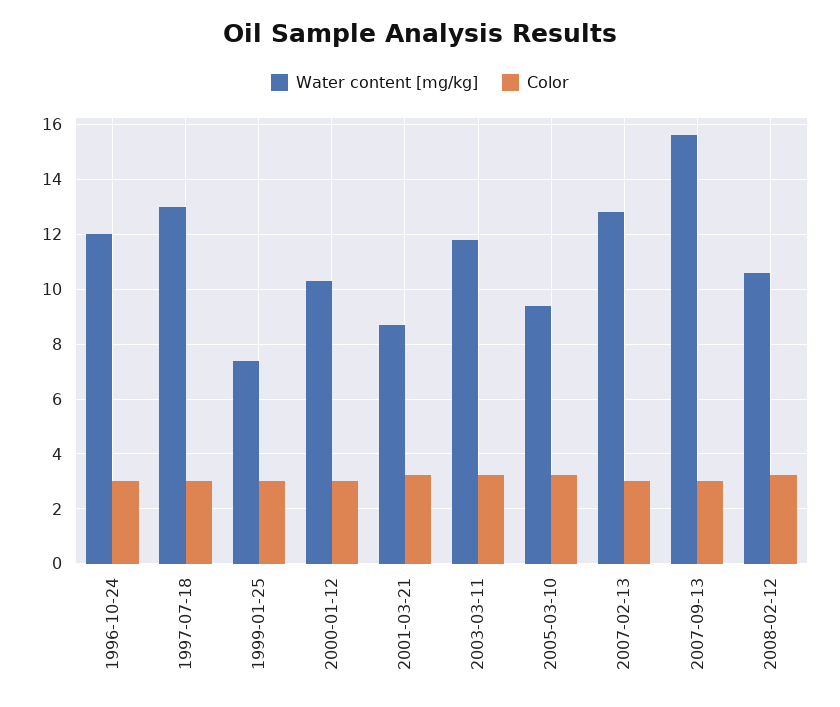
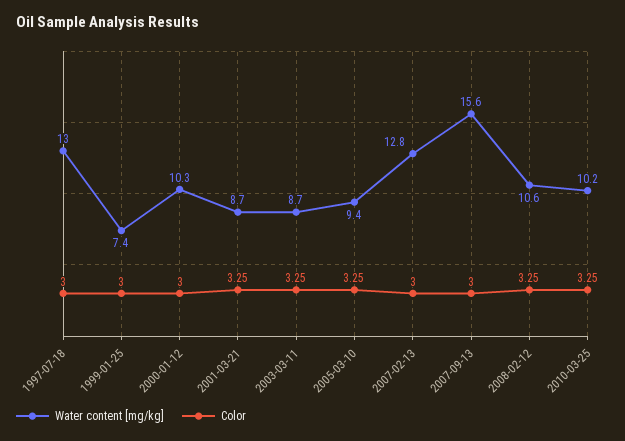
Water content [mg/kg], 1996-10-24: 12 -> none
Color, 1996-10-24: 3 -> none
Water content [mg/kg], 2003-03-11: 11.75 -> 8.7
Water content [mg/kg], 2010-03-25: none -> 10.2
Color, 2010-03-25: none -> 3.25

